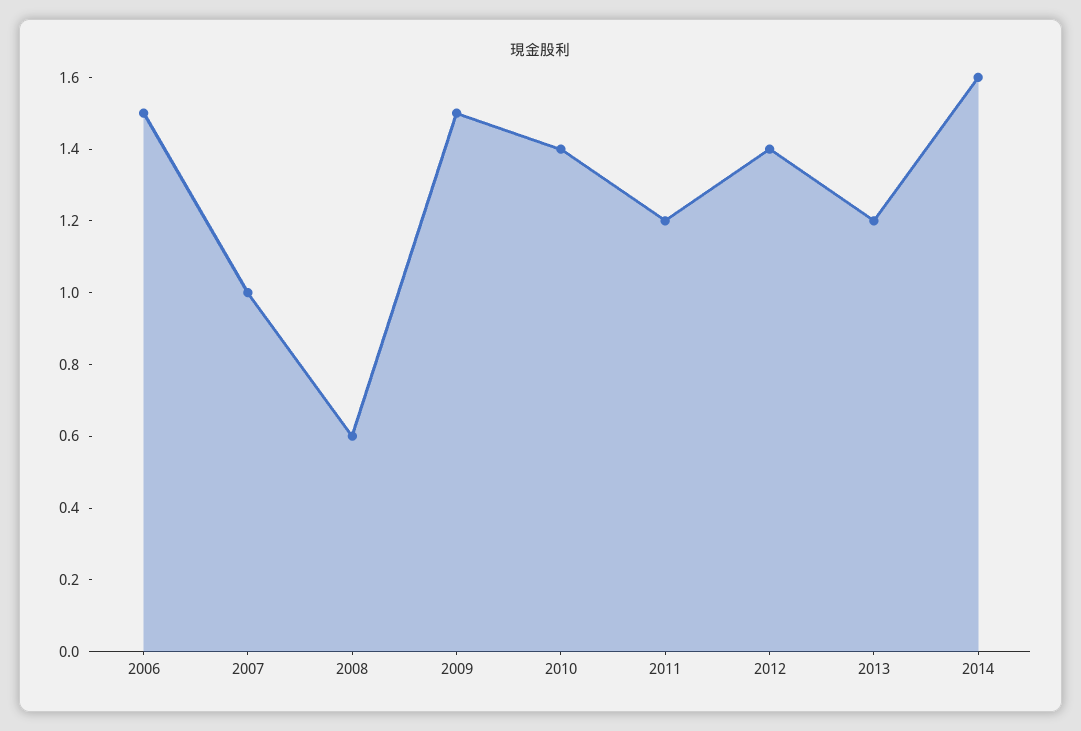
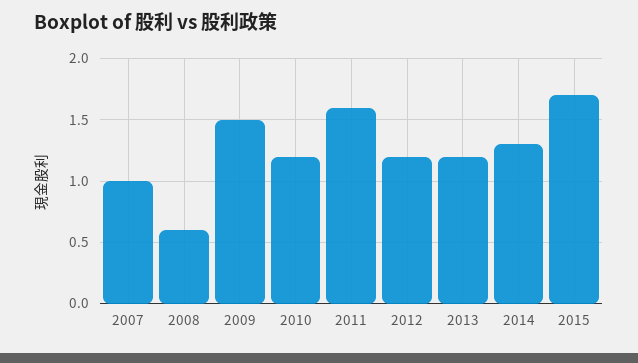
2006: 1.5 -> none
2010: 1.4 -> 1.2
2011: 1.2 -> 1.6
2012: 1.4 -> 1.2
2014: 1.6 -> 1.3
2015: none -> 1.7

